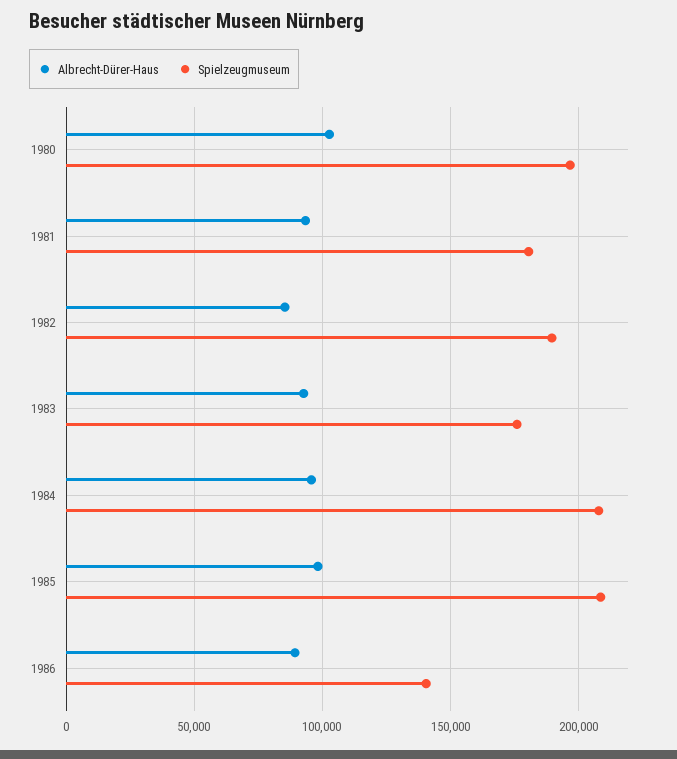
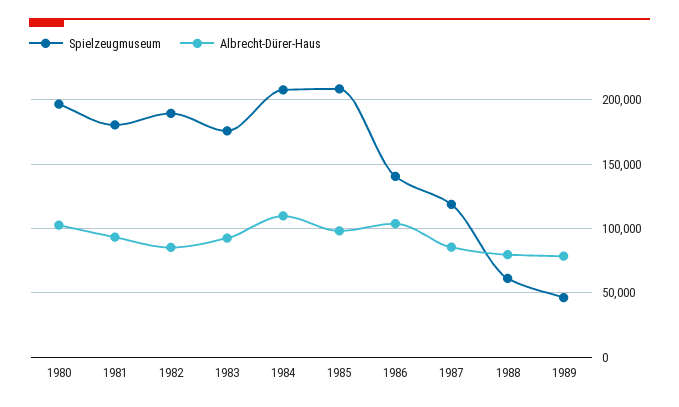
Albrecht-Dürer-Haus, 1984: 95000 -> 110000
Albrecht-Dürer-Haus, 1986: 90000 -> 105000
Spielzeugmuseum, 1987: none -> 120000
Albrecht-Dürer-Haus, 1987: none -> 85000
Spielzeugmuseum, 1988: none -> 60000
Albrecht-Dürer-Haus, 1988: none -> 80000
Spielzeugmuseum, 1989: none -> 45000
Albrecht-Dürer-Haus, 1989: none -> 80000

